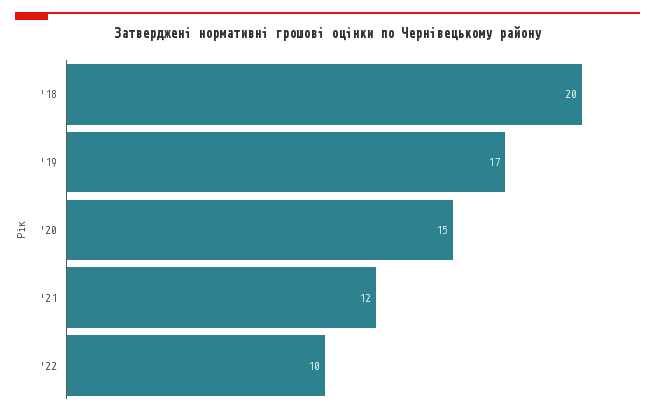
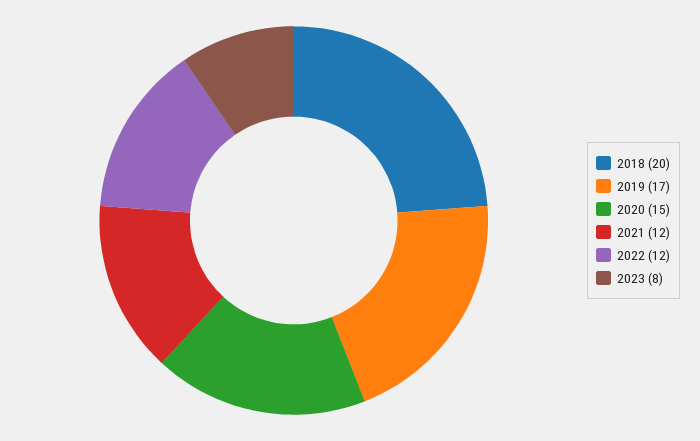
'22: 10 -> 12
2023: none -> 8

